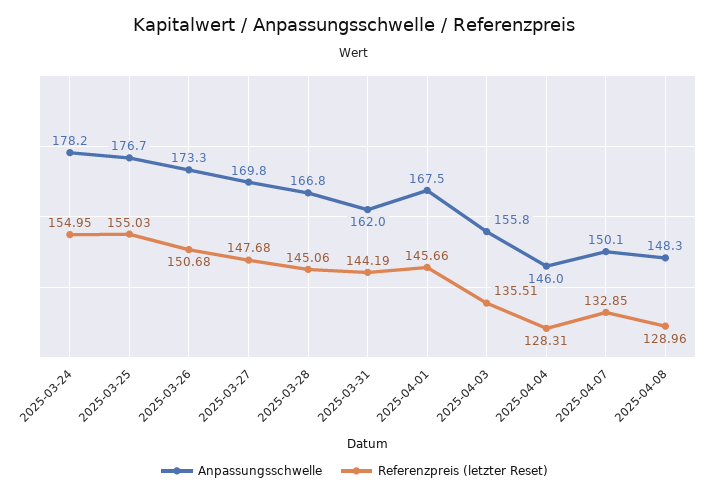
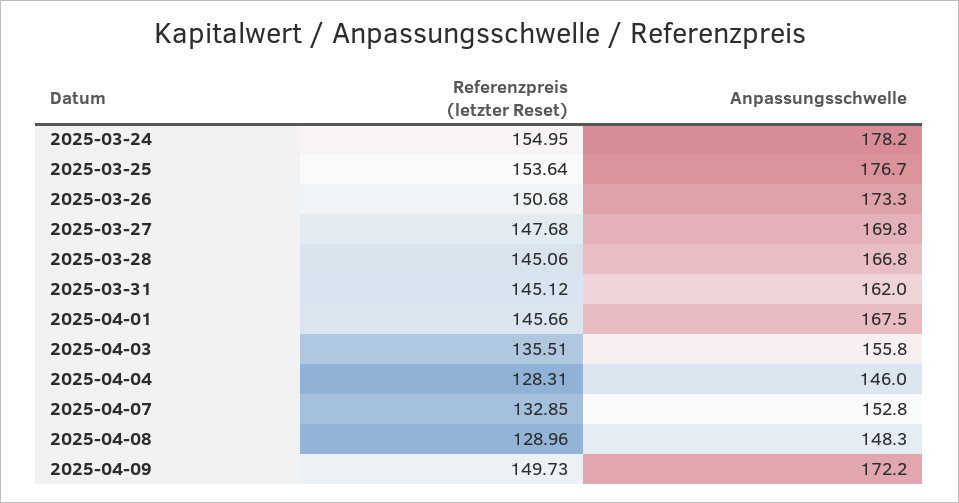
Referenzpreis (letzter Reset), 2025-03-25: 155.03 -> 153.64
Referenzpreis (letzter Reset), 2025-03-31: 144.19 -> 145.12
Anpassungsschwelle, 2025-04-07: 150.1 -> 152.8
Referenzpreis (letzter Reset), 2025-04-09: none -> 149.73
Anpassungsschwelle, 2025-04-09: none -> 172.2

